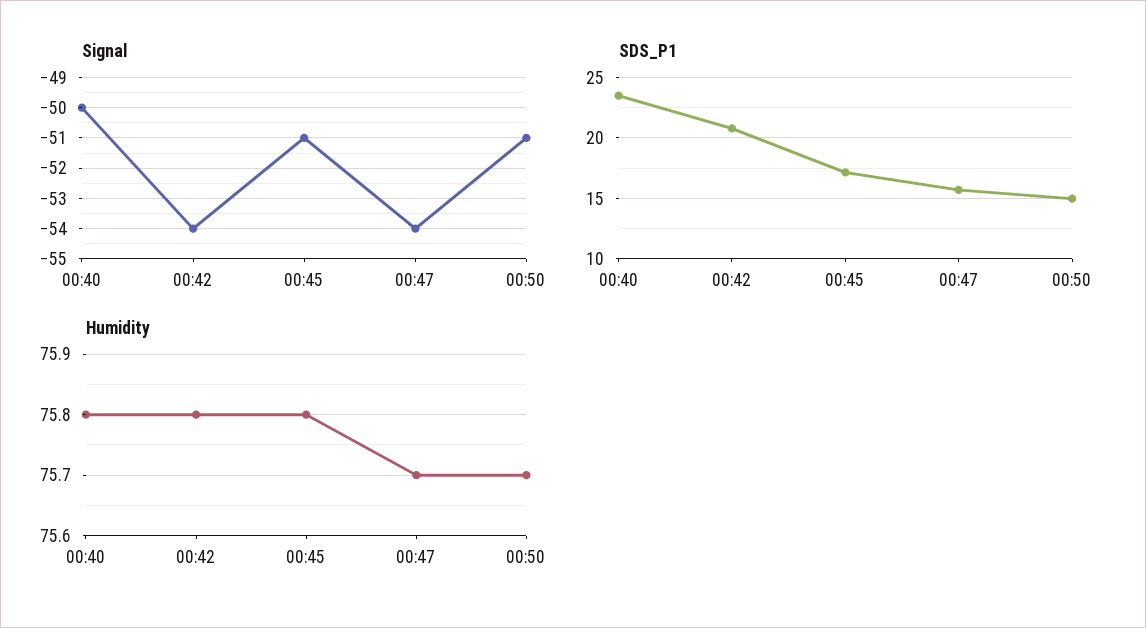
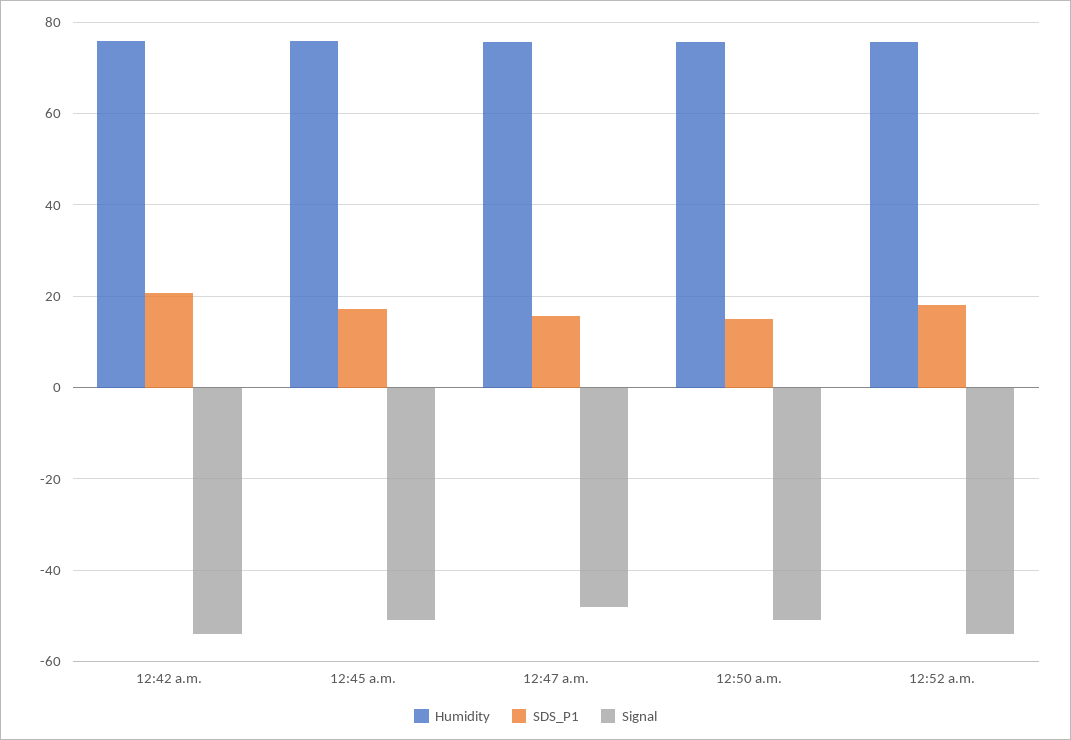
Signal, 00:40: -50 -> none
Signal, 00:47: -54 -> -48
SDS_P1, 00:40: 23.5 -> none
Humidity, 00:40: 75.8 -> none
Humidity, 12:52 a.m.: none -> 76
SDS_P1, 12:52 a.m.: none -> 18
Signal, 12:52 a.m.: none -> -54

